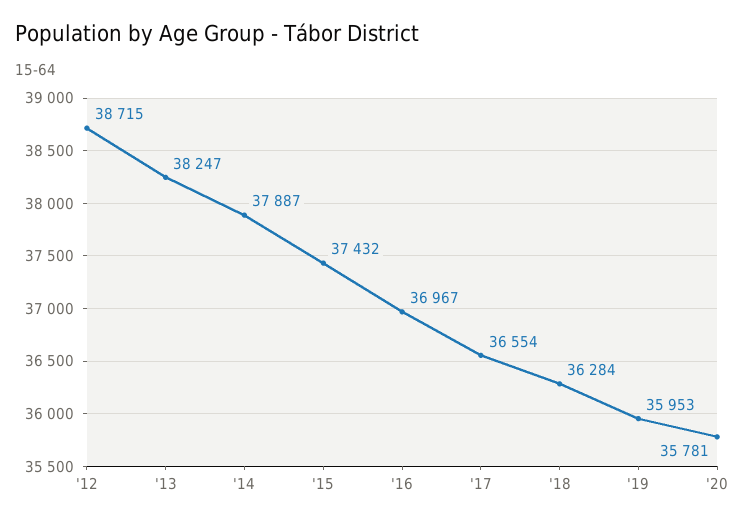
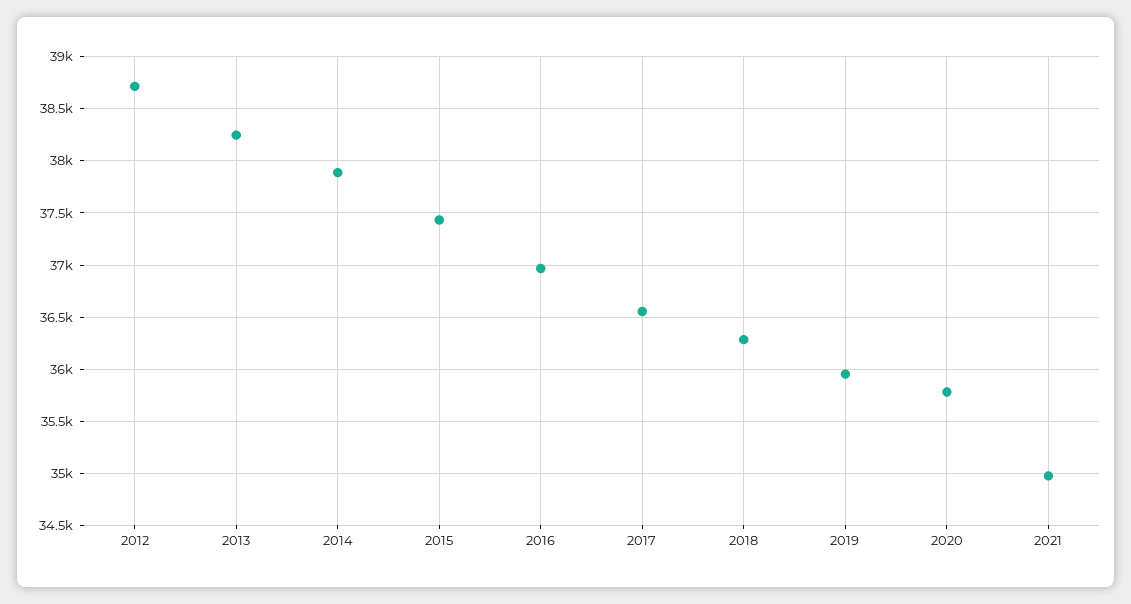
2021: none -> 35000

